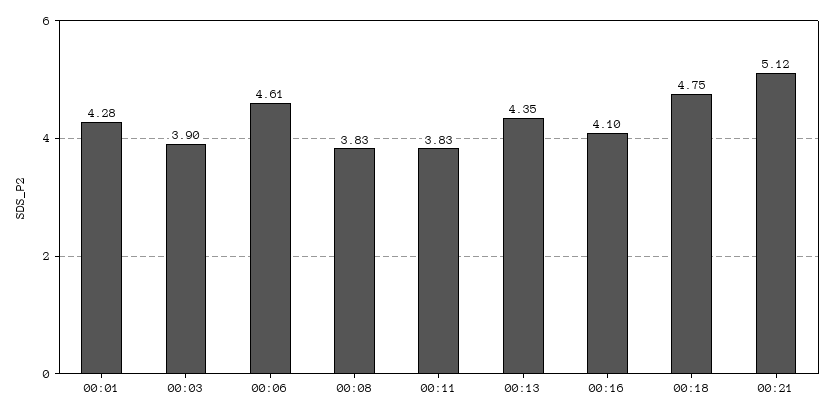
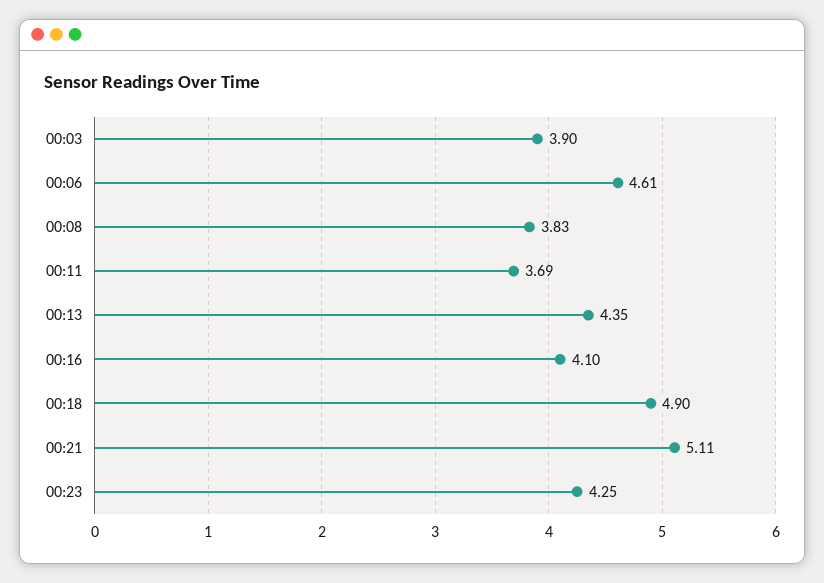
00:01: 4.28 -> none
00:11: 3.83 -> 3.69
00:18: 4.75 -> 4.9
00:21: 5.12 -> 5.11
00:23: none -> 4.25

